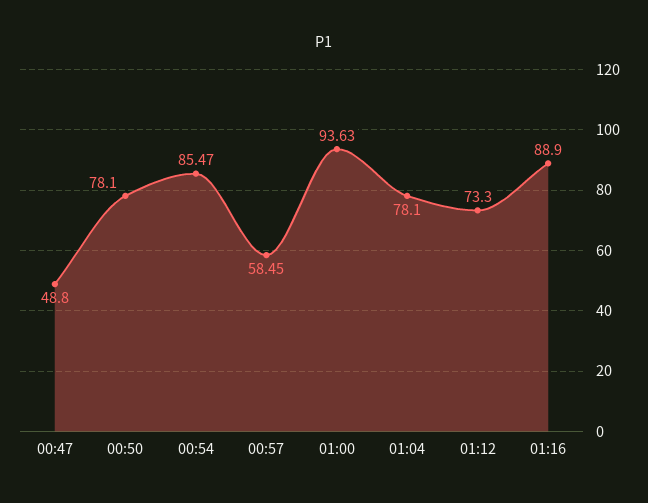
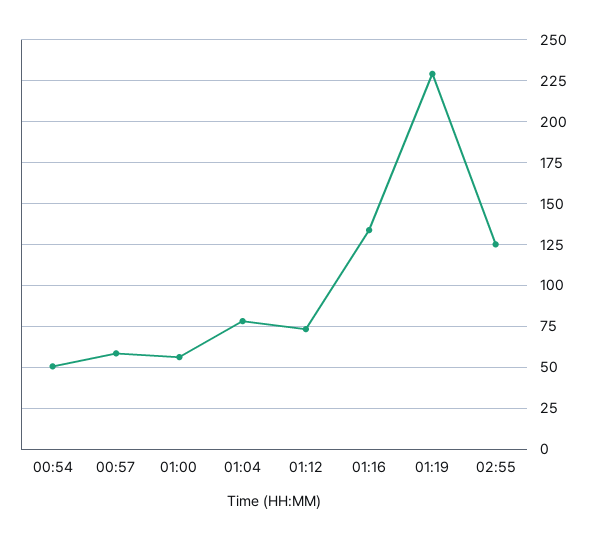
00:47: 48.8 -> none
00:50: 78.1 -> none
00:54: 85.47 -> 50
01:00: 93.63 -> 55
01:16: 88.9 -> 135
01:19: none -> 230
02:55: none -> 125

